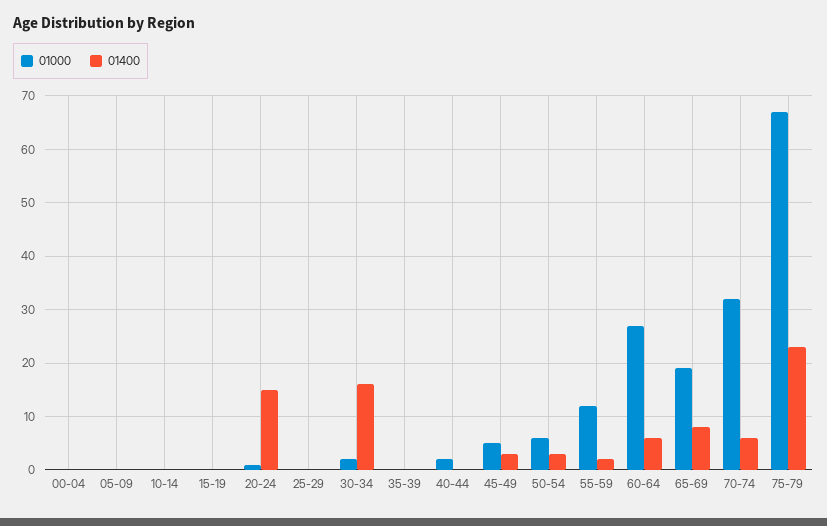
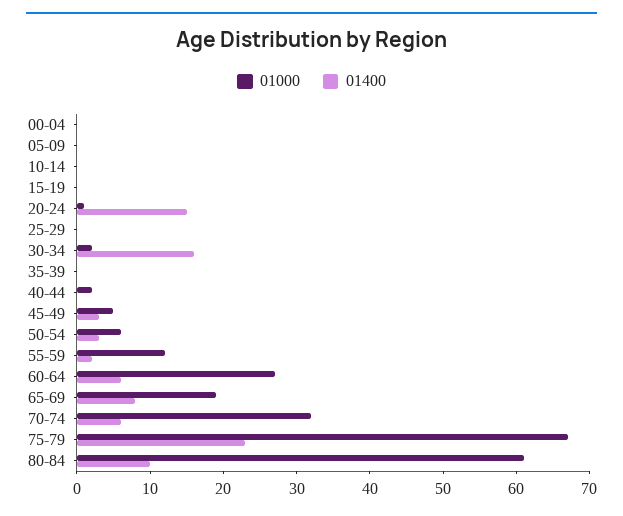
01000, 80-84: none -> 60
01400, 80-84: none -> 10

